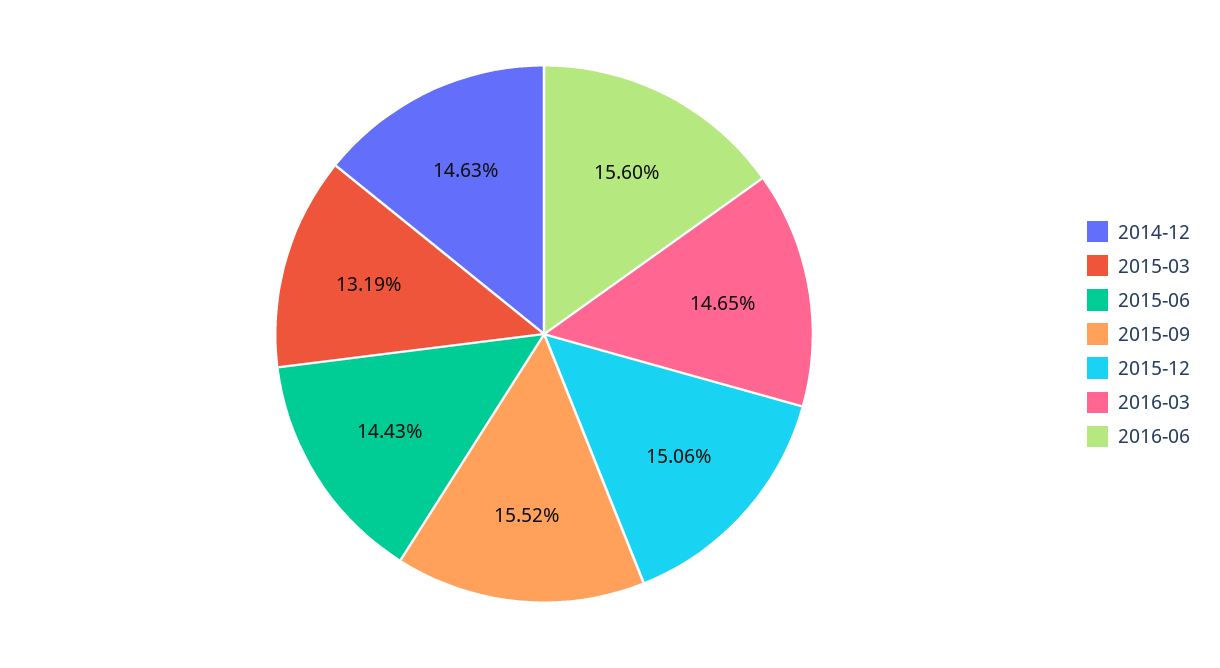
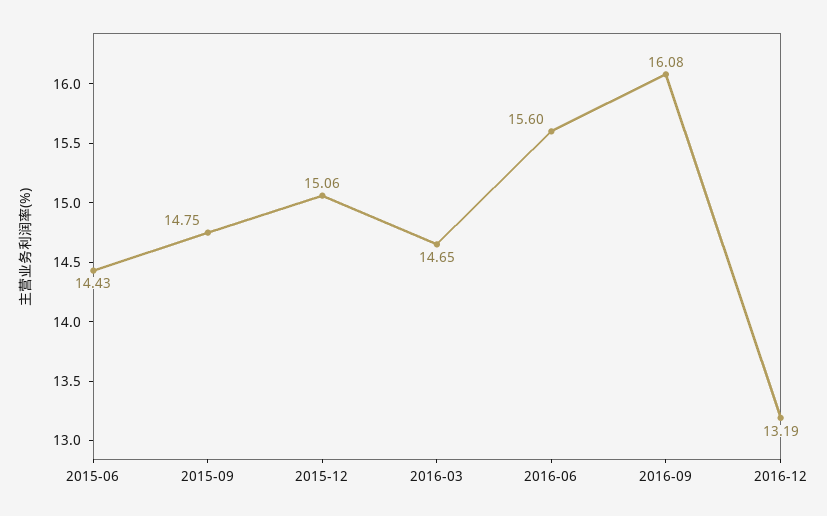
2014-12: 14.63 -> none
2015-03: 13.19 -> none
2015-09: 15.52 -> 14.75
2016-09: none -> 16.08
2016-12: none -> 13.19

